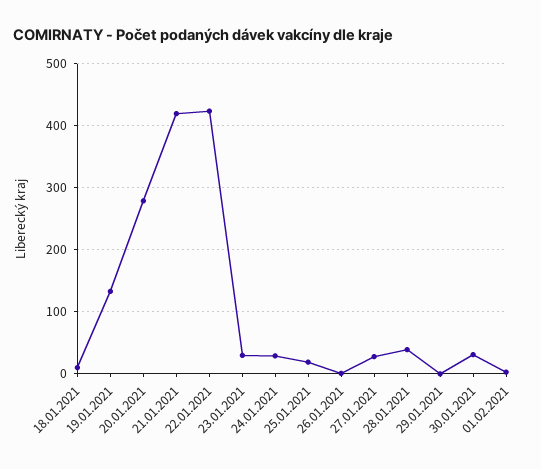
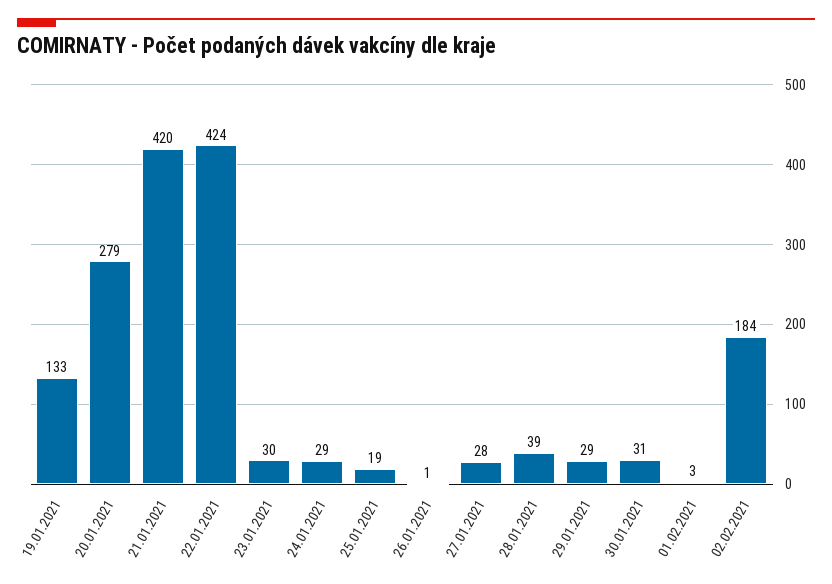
18.01.2021: 10 -> none
29.01.2021: 0 -> 29
02.02.2021: none -> 184

